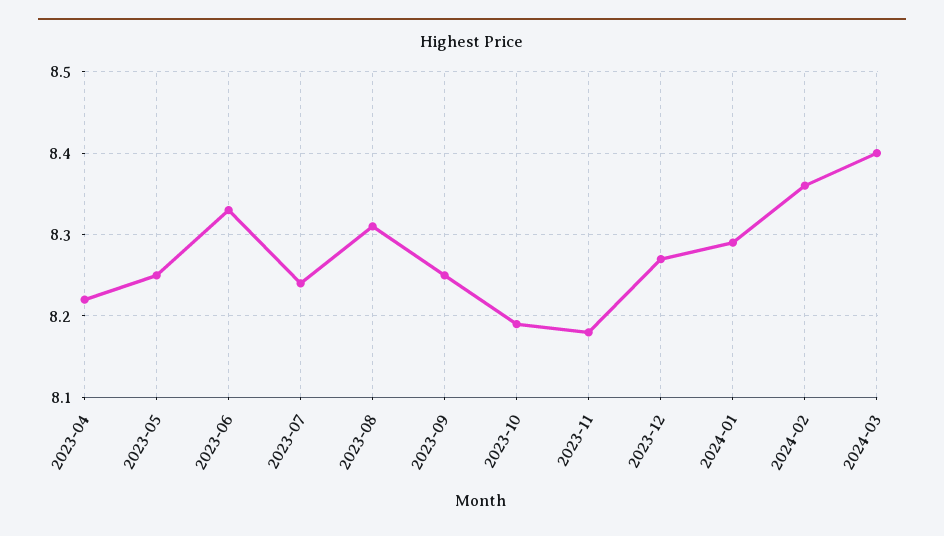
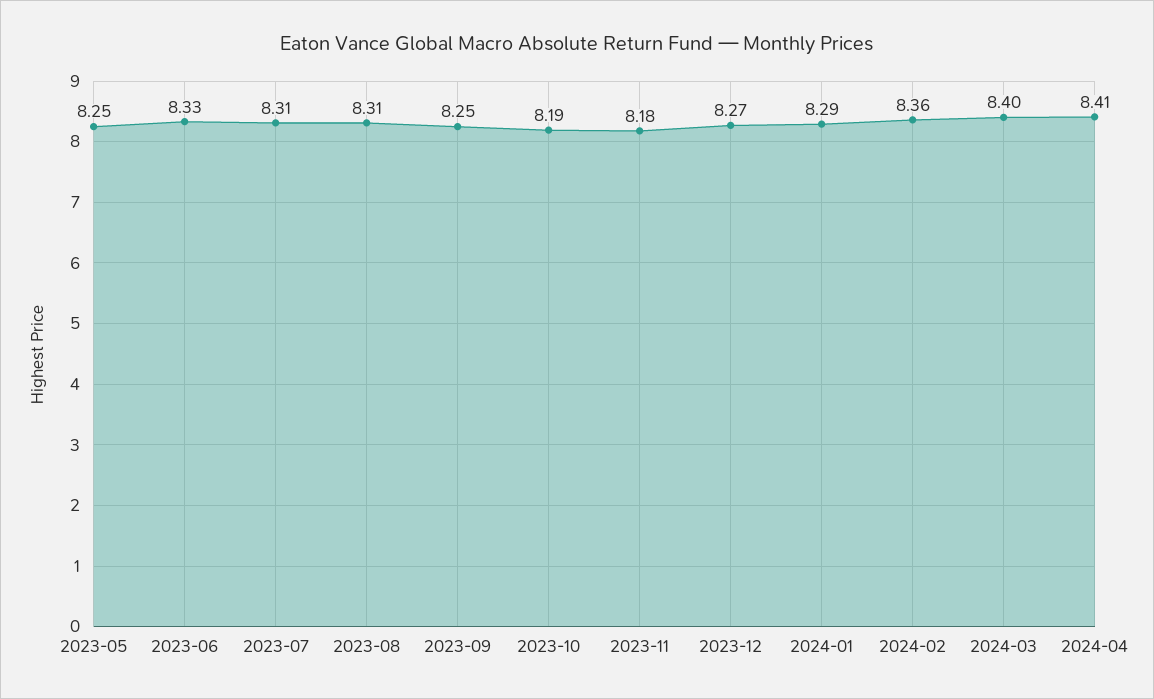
2023-04: 8.22 -> none
2023-07: 8.24 -> 8.31
2024-04: none -> 8.41

